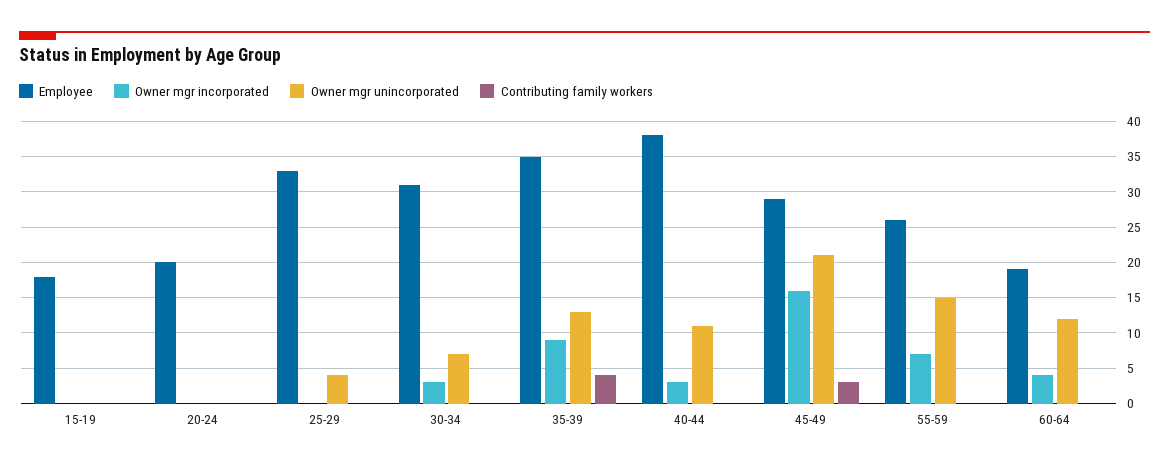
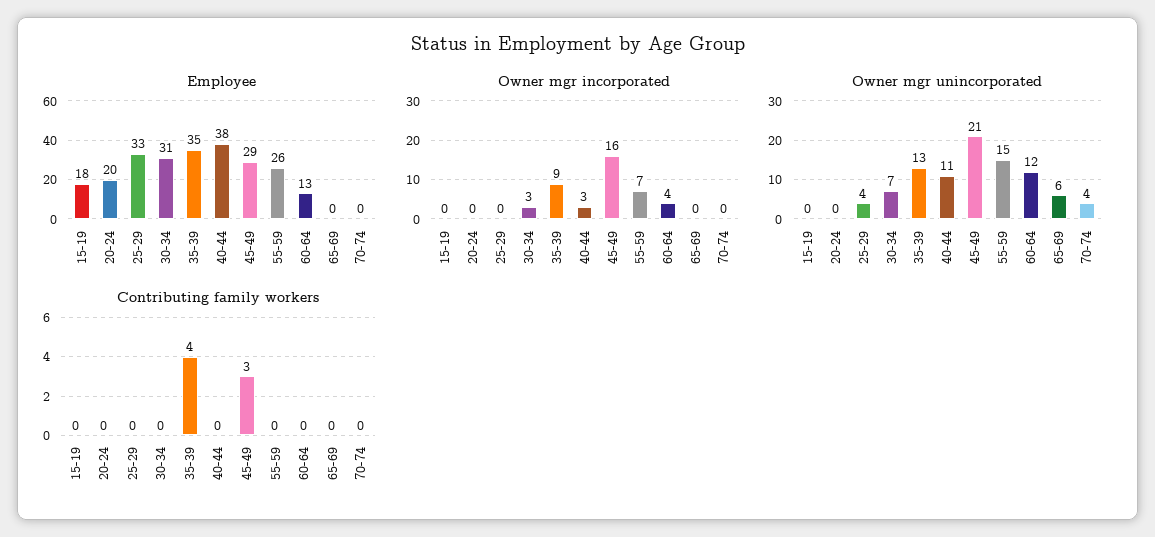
Employee, 60-64: 19 -> 13
Employee, 65-69: none -> 0
Employee, 70-74: none -> 0
Owner mgr incorporated, 65-69: none -> 0
Owner mgr incorporated, 70-74: none -> 0
Owner mgr unincorporated, 65-69: none -> 6
Owner mgr unincorporated, 70-74: none -> 4
Contributing family workers, 65-69: none -> 0
Contributing family workers, 70-74: none -> 0

